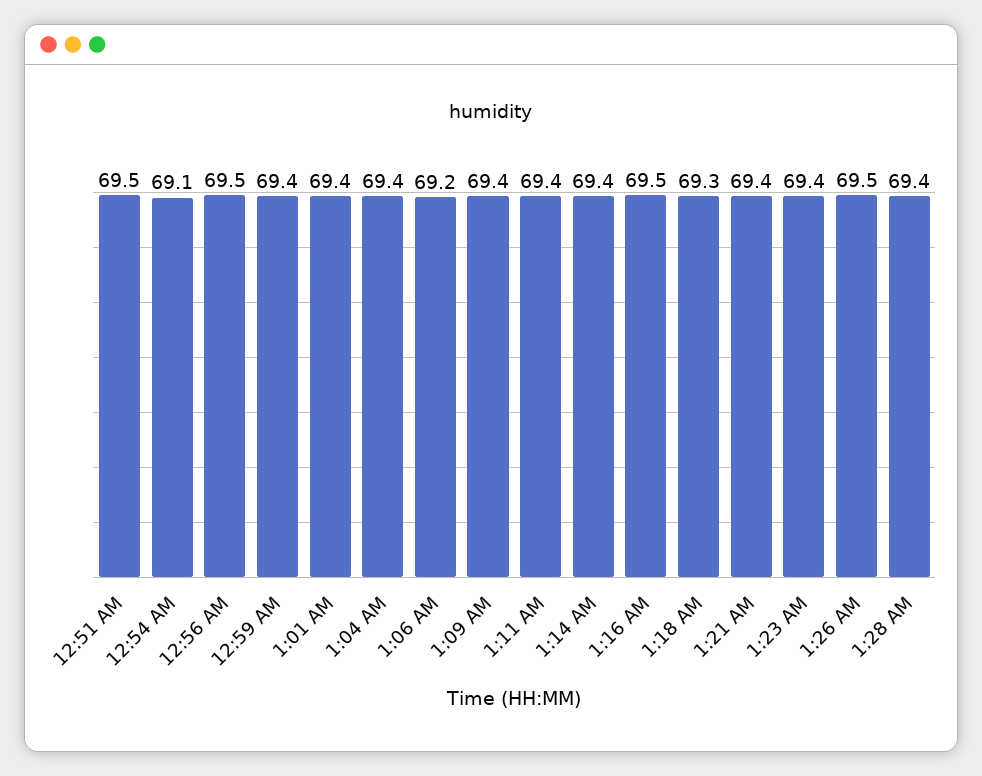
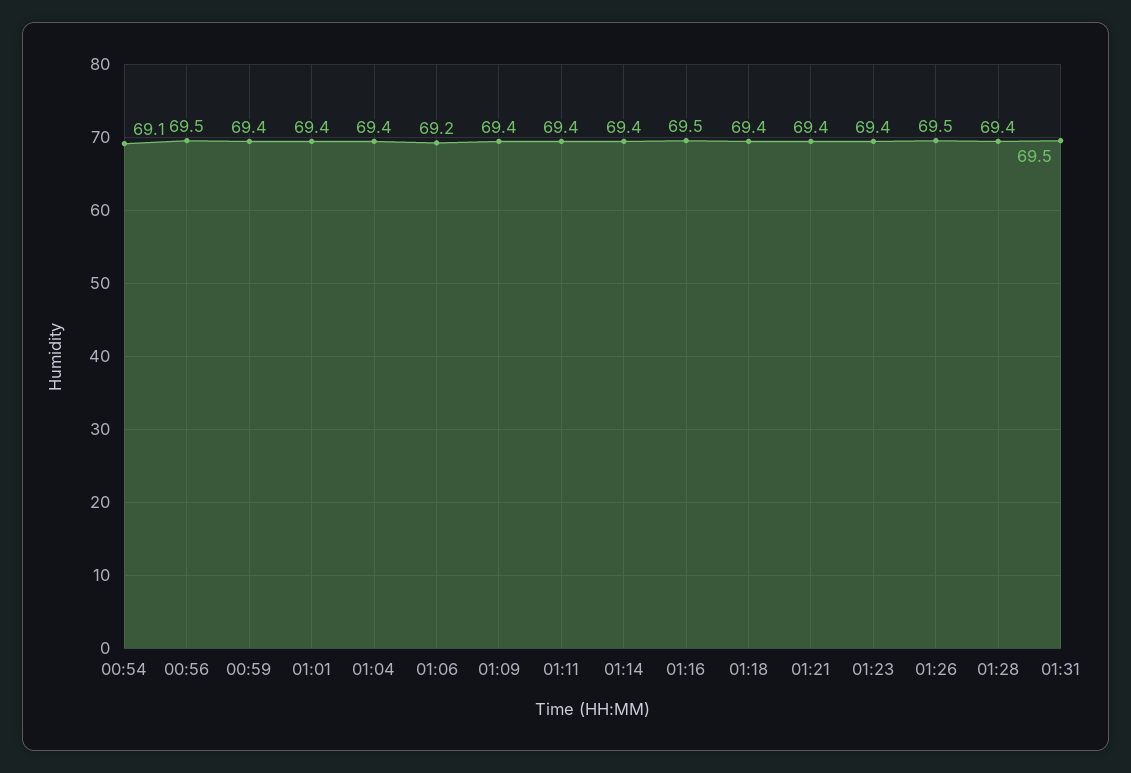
12:51 AM: 69.5 -> none
1:18 AM: 69.3 -> 69.4
01:31: none -> 69.5

